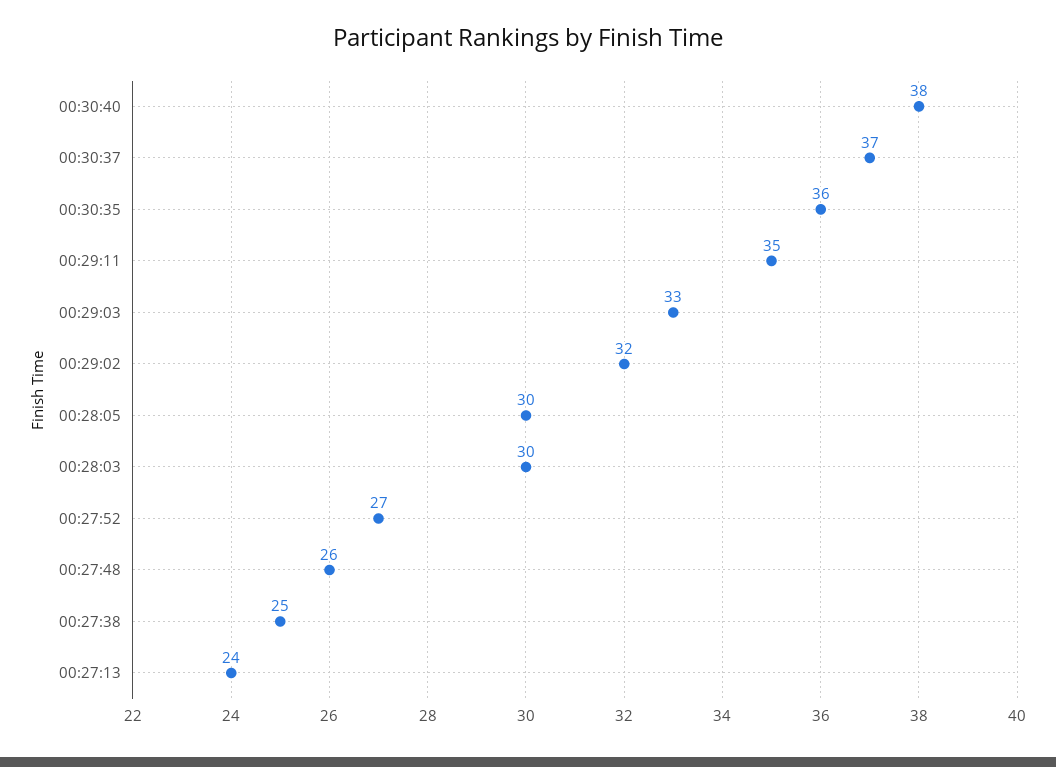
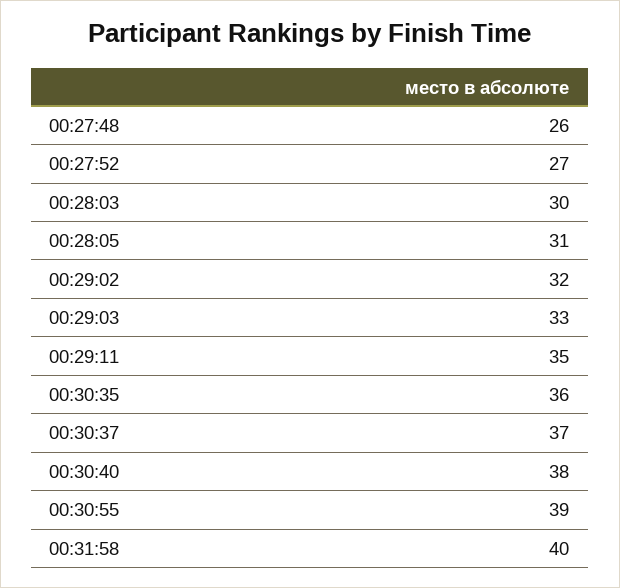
00:28:05: 30 -> 31
00:27:38: 25 -> none
00:27:13: 24 -> none
00:30:55: none -> 39
00:31:58: none -> 40

